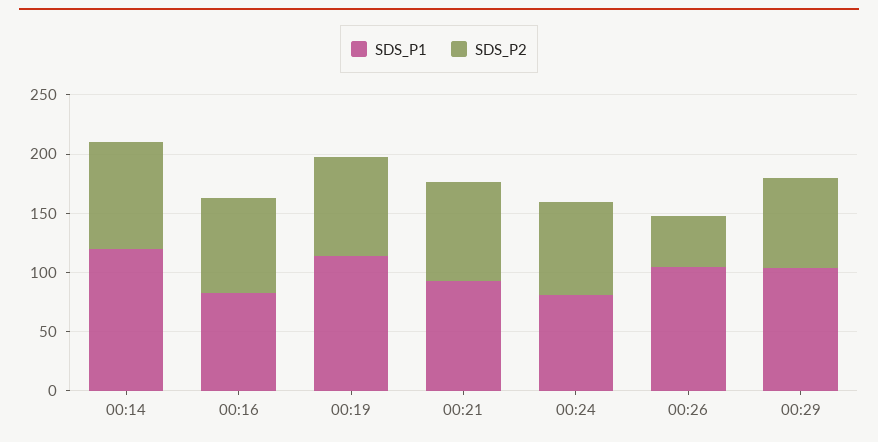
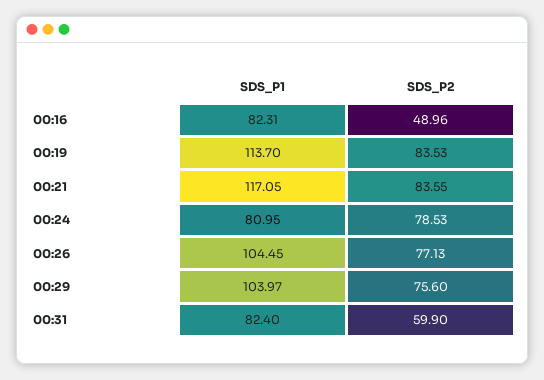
SDS_P1, 00:14: 120 -> none
SDS_P2, 00:14: 90 -> none
SDS_P2, 00:16: 80 -> 48.96
SDS_P1, 00:21: 90 -> 117.05
SDS_P2, 00:26: 40 -> 77.13
SDS_P1, 00:31: none -> 82.4
SDS_P2, 00:31: none -> 59.9

